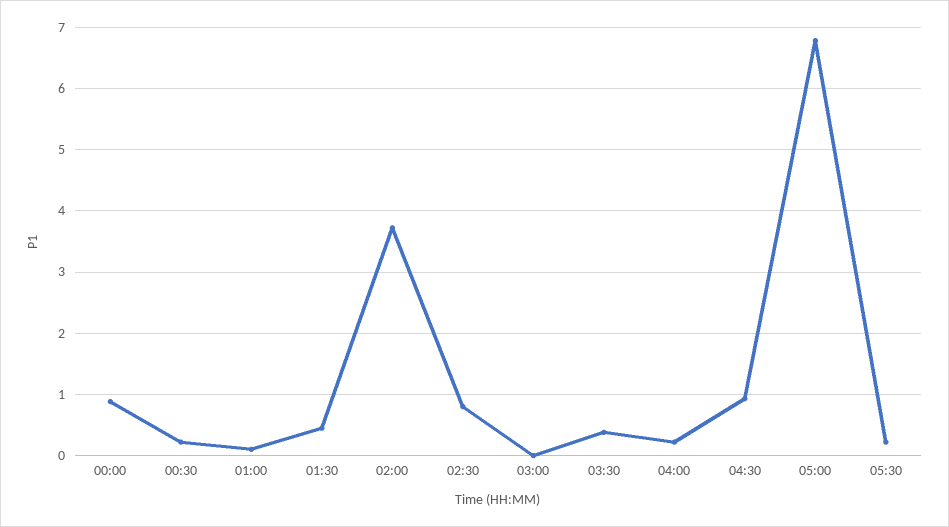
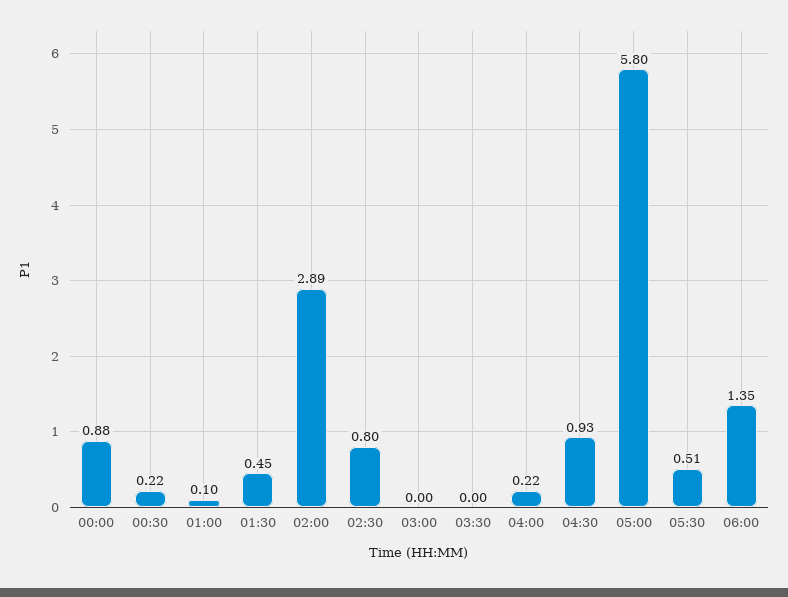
02:00: 3.7 -> 2.89
03:30: 0.4 -> 0
05:00: 6.8 -> 5.8
05:30: 0.2 -> 0.51
06:00: none -> 1.35

